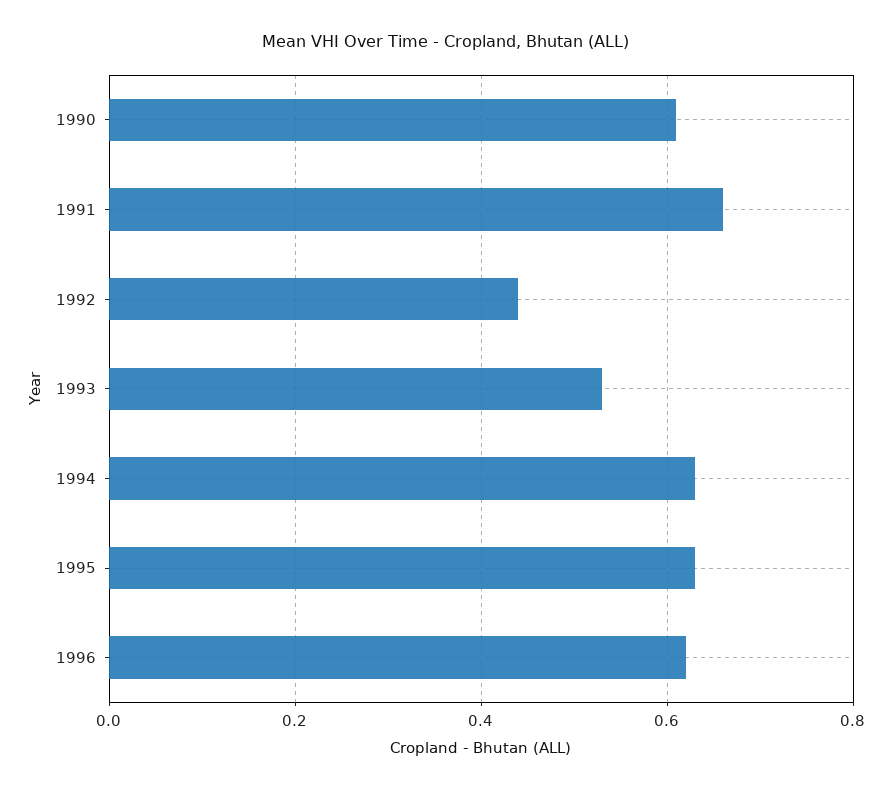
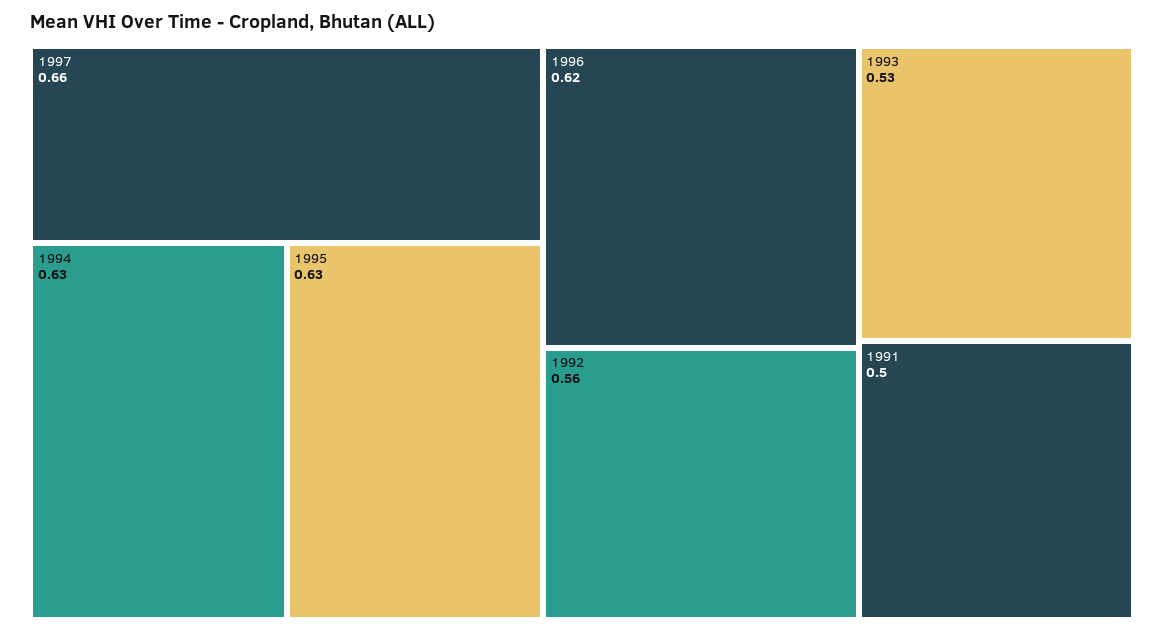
1990: 0.6 -> none
1991: 0.65 -> 0.5
1992: 0.45 -> 0.56
1997: none -> 0.66

